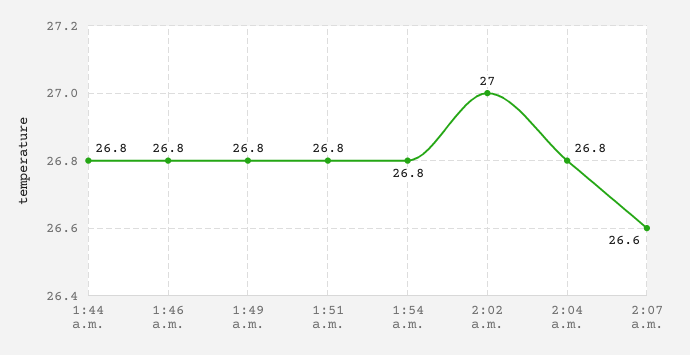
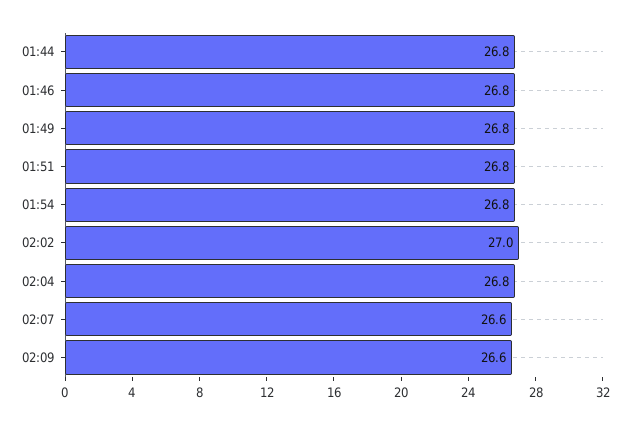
02:09: none -> 26.6

